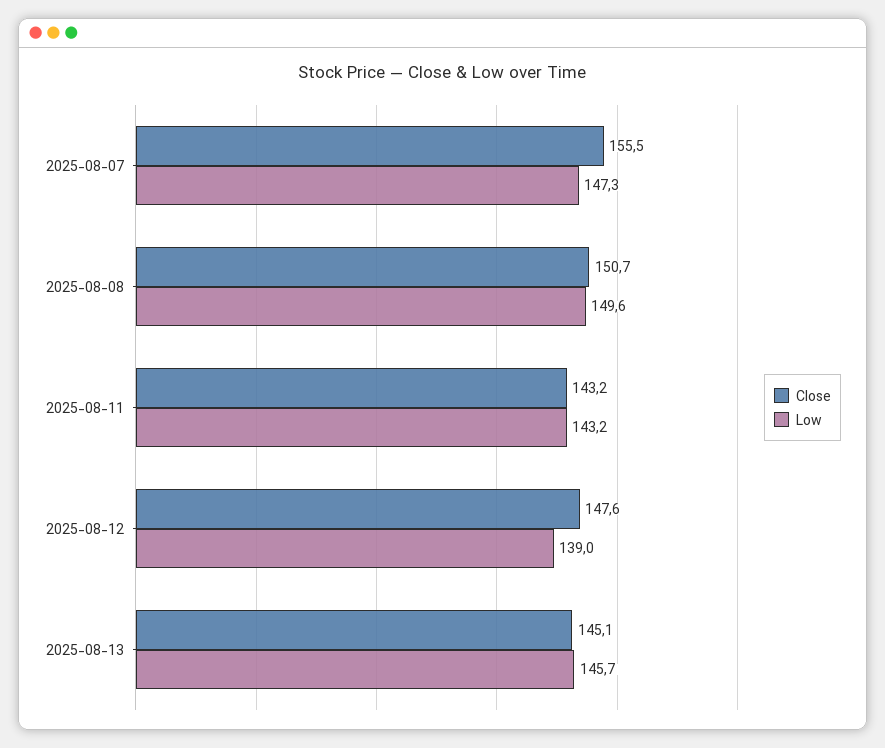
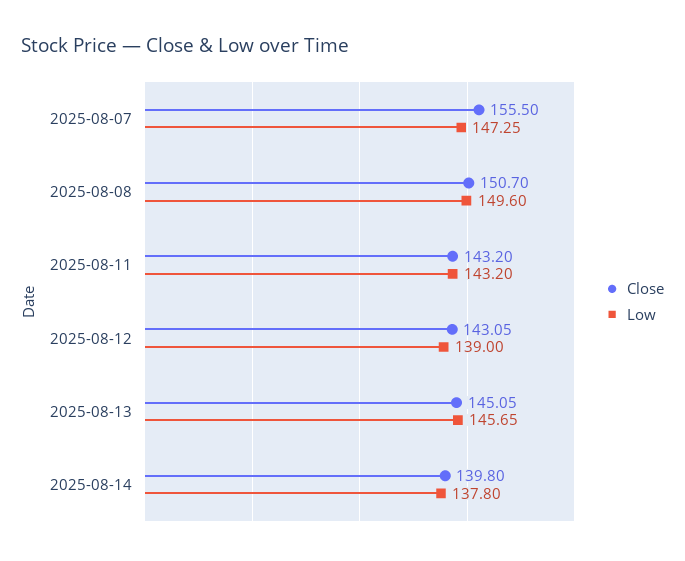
Close, 2025-08-12: 147.6 -> 143.05
Close, 2025-08-14: none -> 139.8
Low, 2025-08-14: none -> 137.8

